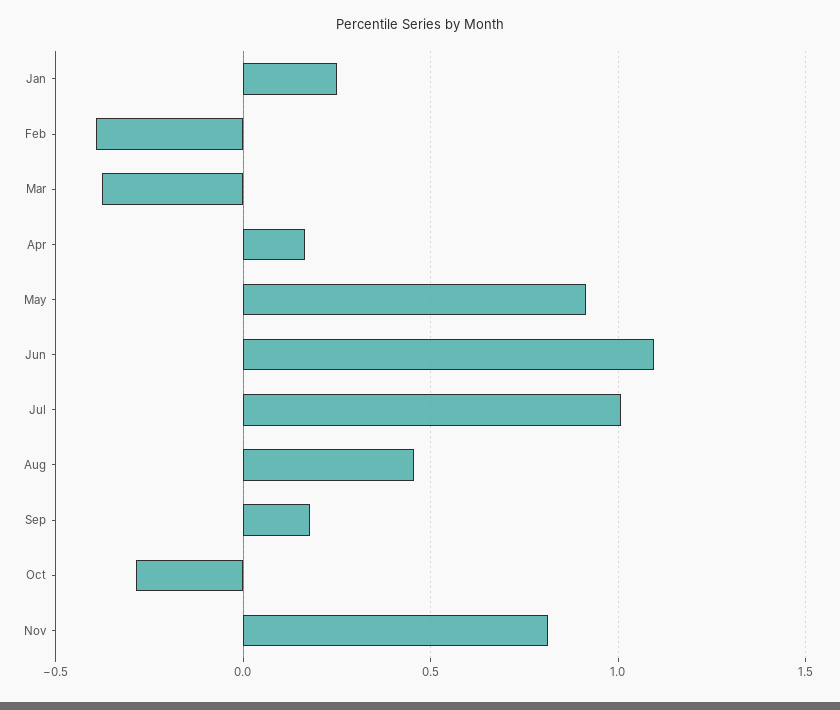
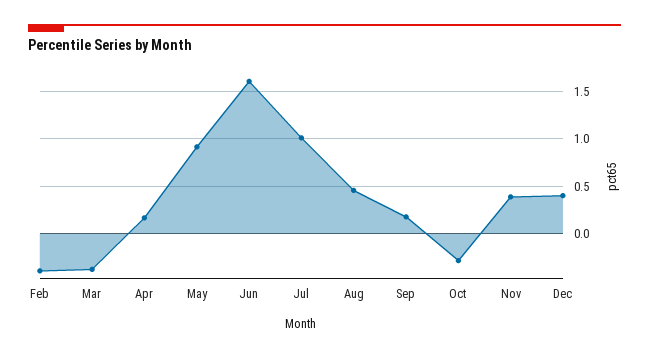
Jan: 0.25 -> none
Jun: 1.1 -> 1.6
Nov: 0.8 -> 0.4
Dec: none -> 0.4

